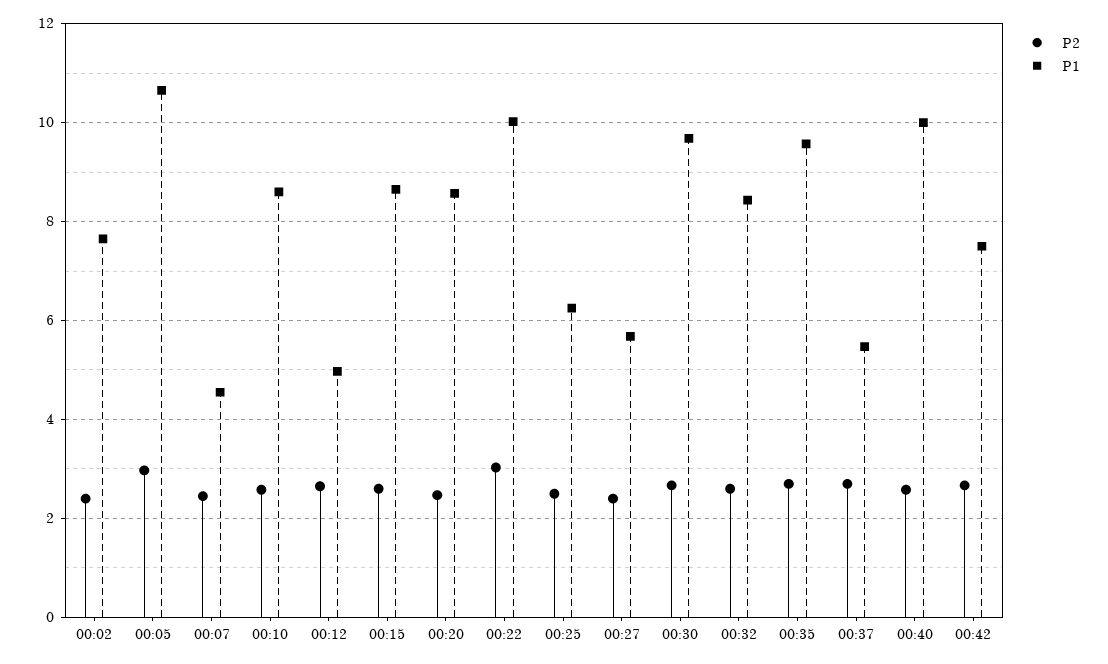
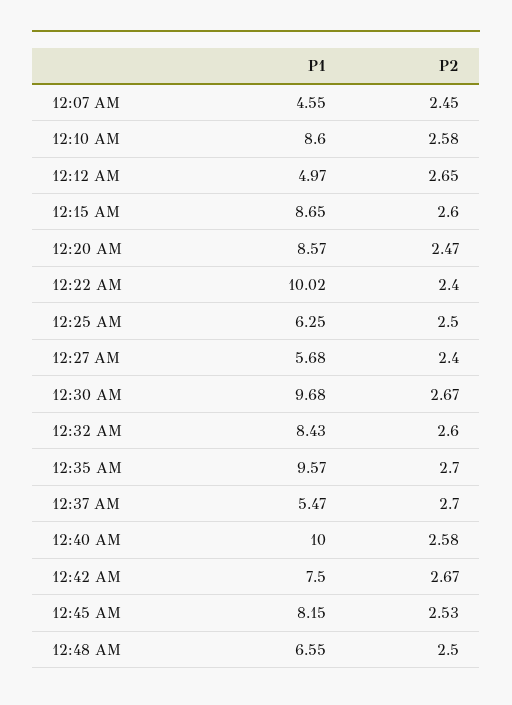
P2, 00:02: 2.4 -> none
P1, 00:02: 7.6 -> none
P2, 00:05: 3 -> none
P1, 00:05: 10.6 -> none
P2, 00:22: 3 -> 2.4
P1, 12:45 AM: none -> 8.15
P2, 12:45 AM: none -> 2.53
P1, 12:48 AM: none -> 6.55
P2, 12:48 AM: none -> 2.5

